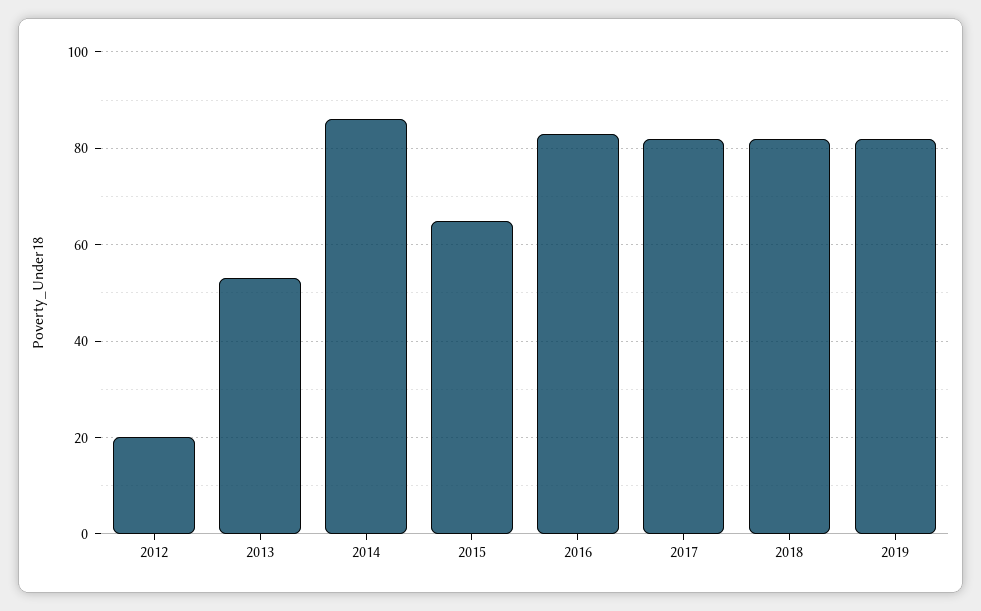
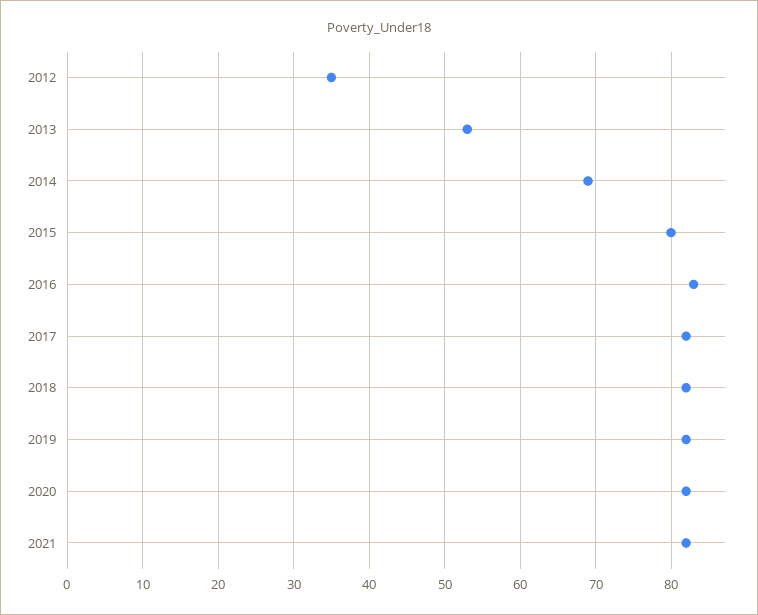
2012: 20 -> 35
2014: 85 -> 69
2015: 65 -> 80
2020: none -> 82
2021: none -> 82

